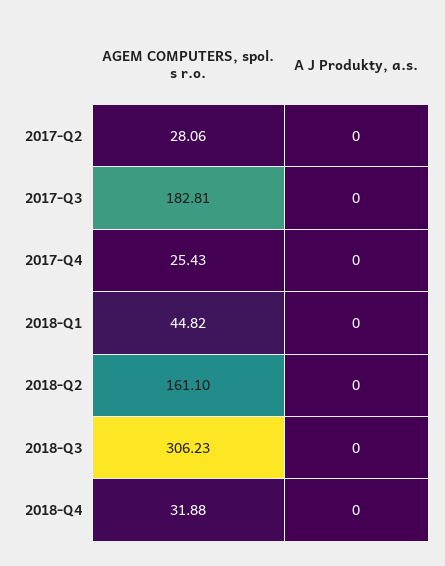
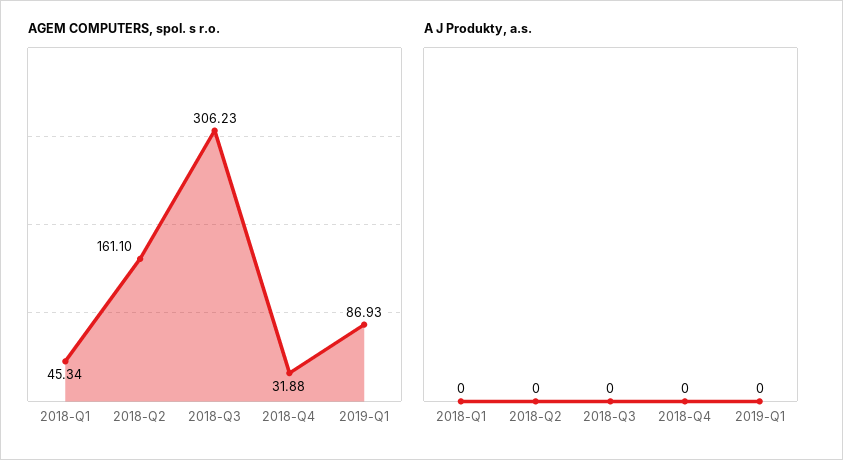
AGEM COMPUTERS, spol. s r.o., 2017-Q2: 28.06 -> none
A J Produkty, a.s., 2017-Q2: 0 -> none
AGEM COMPUTERS, spol. s r.o., 2017-Q3: 182.81 -> none
A J Produkty, a.s., 2017-Q3: 0 -> none
AGEM COMPUTERS, spol. s r.o., 2017-Q4: 25.43 -> none
A J Produkty, a.s., 2017-Q4: 0 -> none
AGEM COMPUTERS, spol. s r.o., 2018-Q1: 44.82 -> 45.34
AGEM COMPUTERS, spol. s r.o., 2019-Q1: none -> 86.93
A J Produkty, a.s., 2019-Q1: none -> 0

